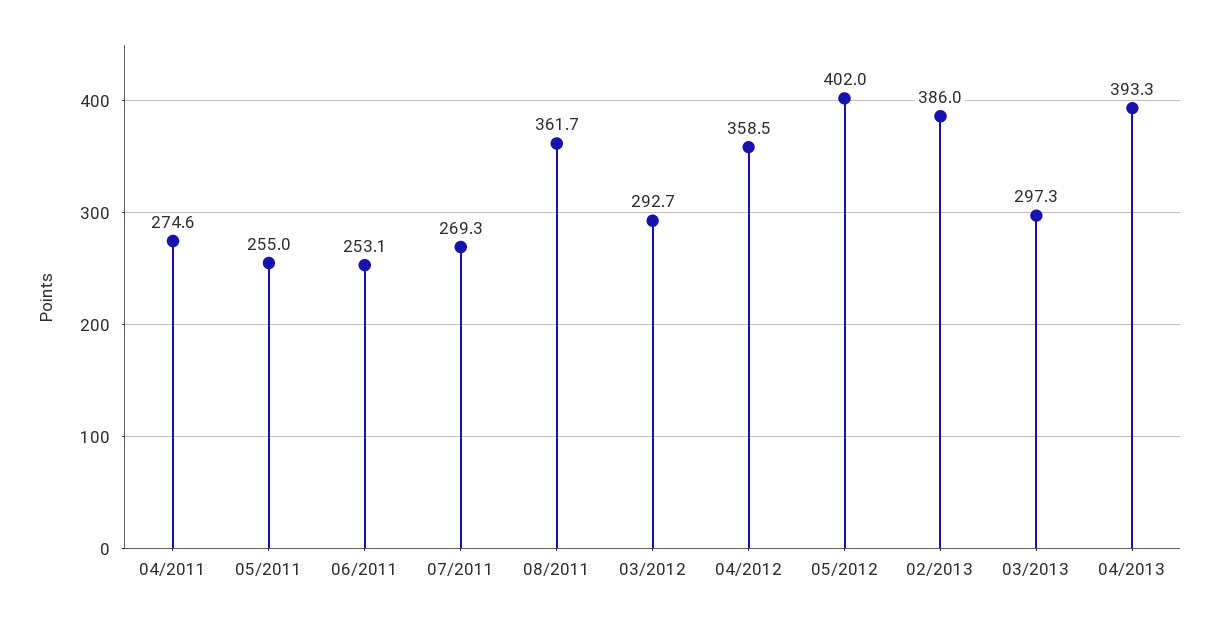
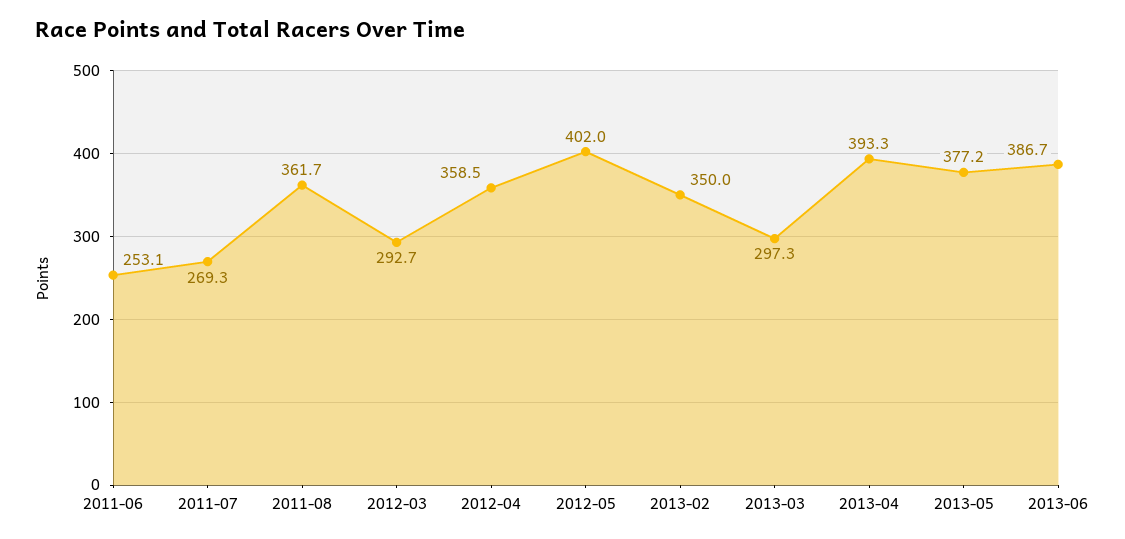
04/2011: 274.6 -> none
05/2011: 255 -> none
02/2013: 386 -> 350
2013-05: none -> 377.2
2013-06: none -> 386.7

